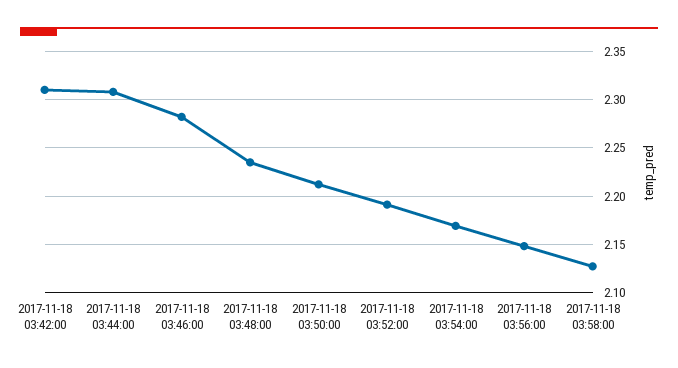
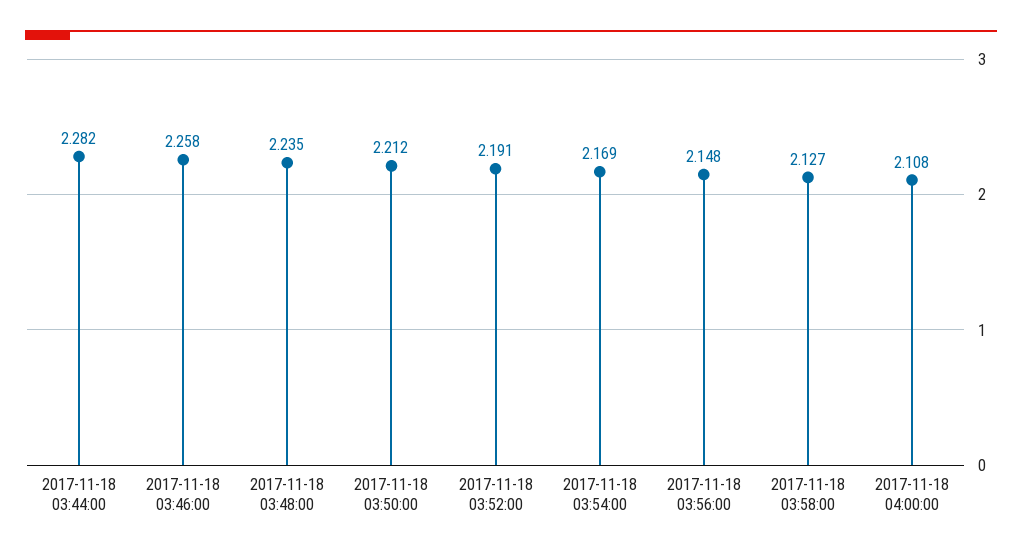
2017-11-18 03:42:00: 2.31 -> none
2017-11-18 03:44:00: 2.31 -> 2.282
2017-11-18 03:46:00: 2.28 -> 2.258
2017-11-18 04:00:00: none -> 2.108

